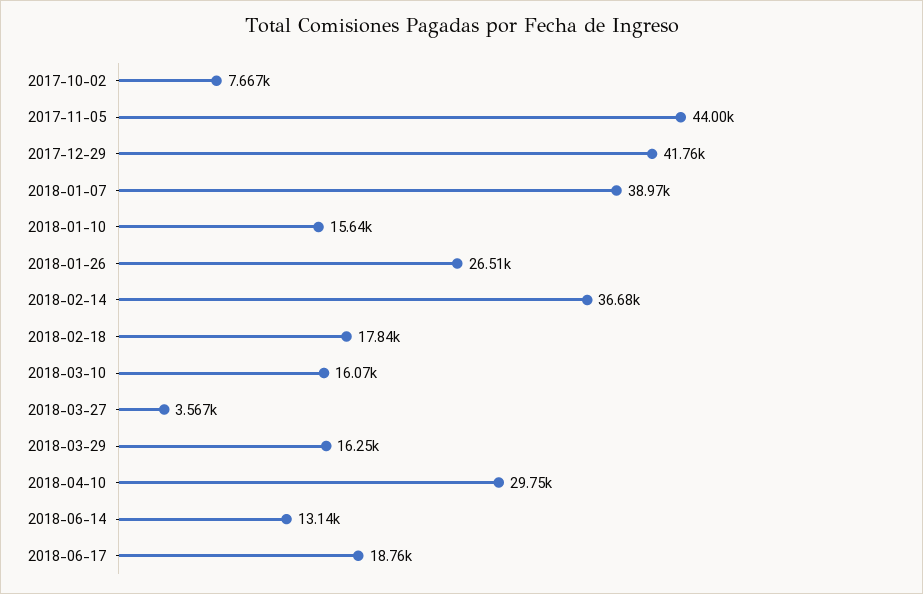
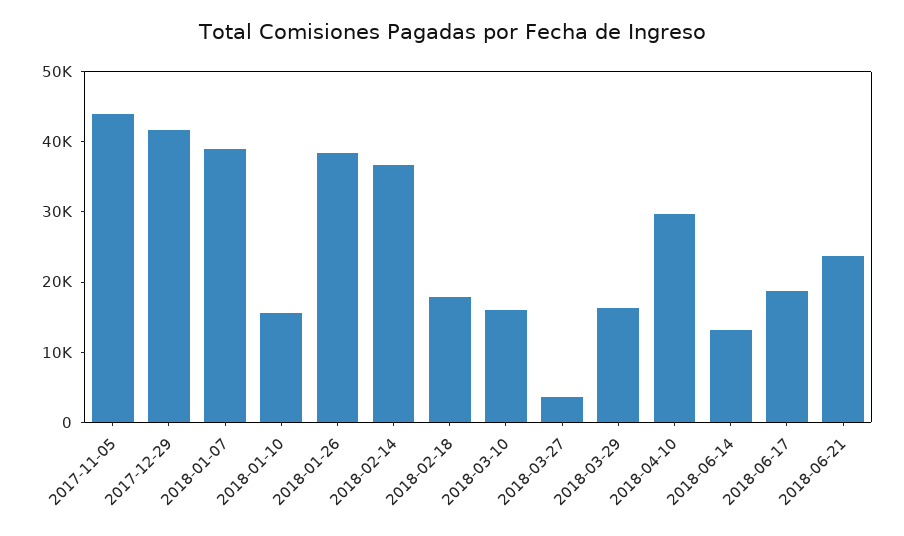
2017-10-02: 7667 -> none
2018-01-26: 26510 -> 38000
2018-06-21: none -> 24000

